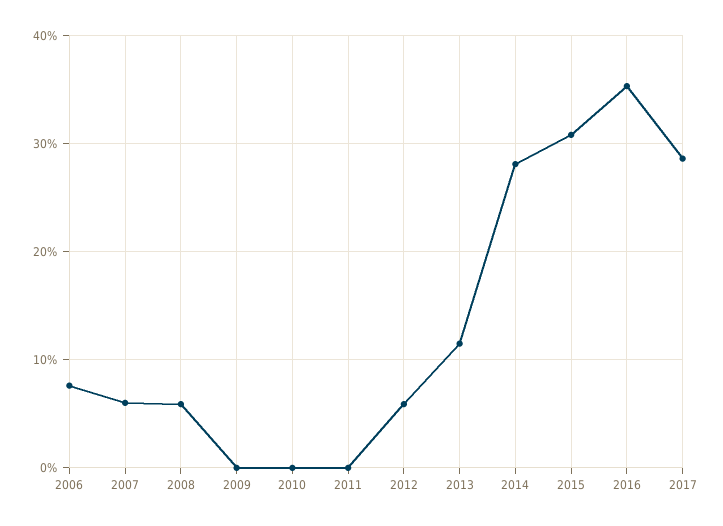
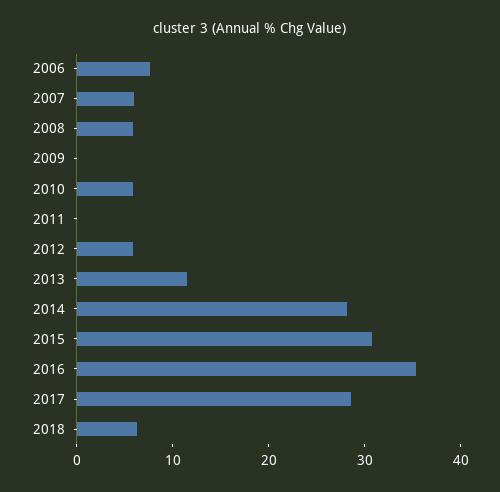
2010: 0 -> 6
2018: none -> 6

